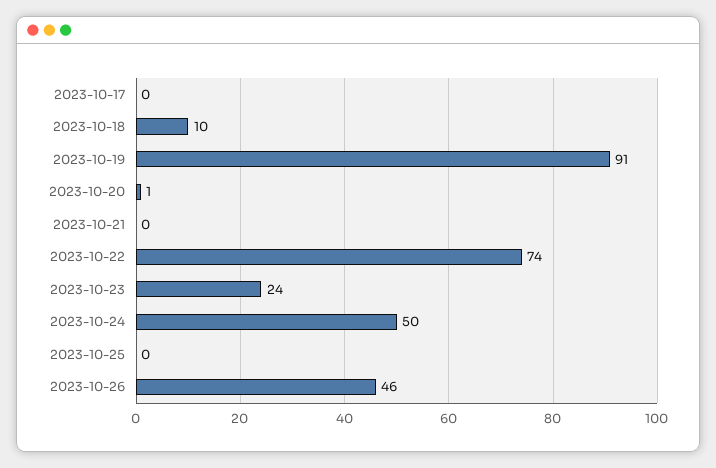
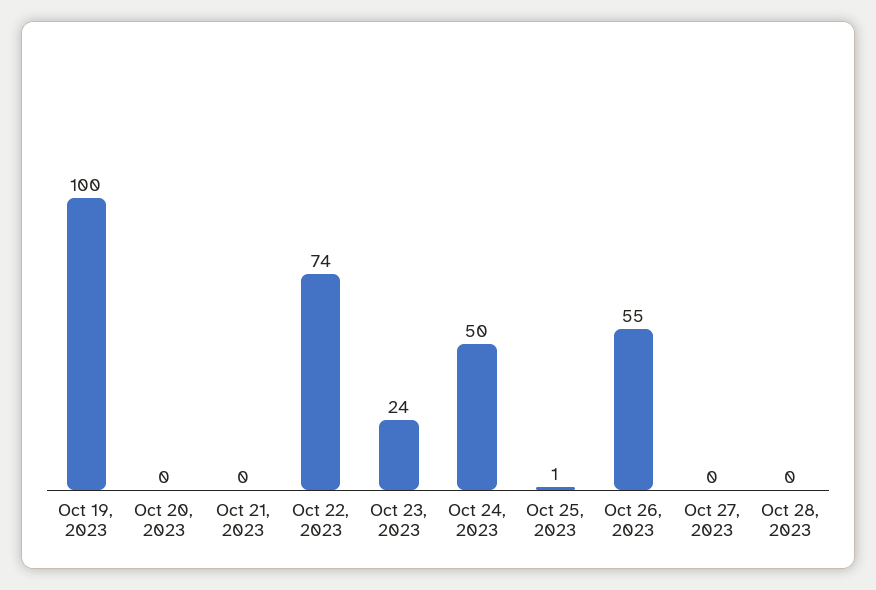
2023-10-17: 0 -> none
2023-10-18: 10 -> none
2023-10-19: 91 -> 100
2023-10-20: 1 -> 0
2023-10-25: 0 -> 1
2023-10-26: 46 -> 55
Oct 27, 2023: none -> 0
Oct 28, 2023: none -> 0

